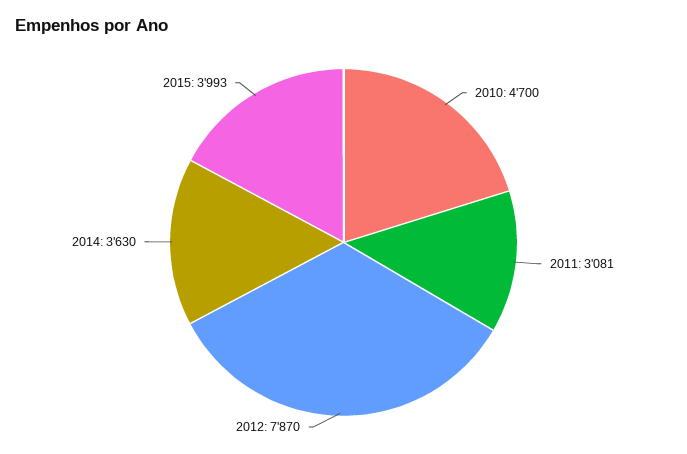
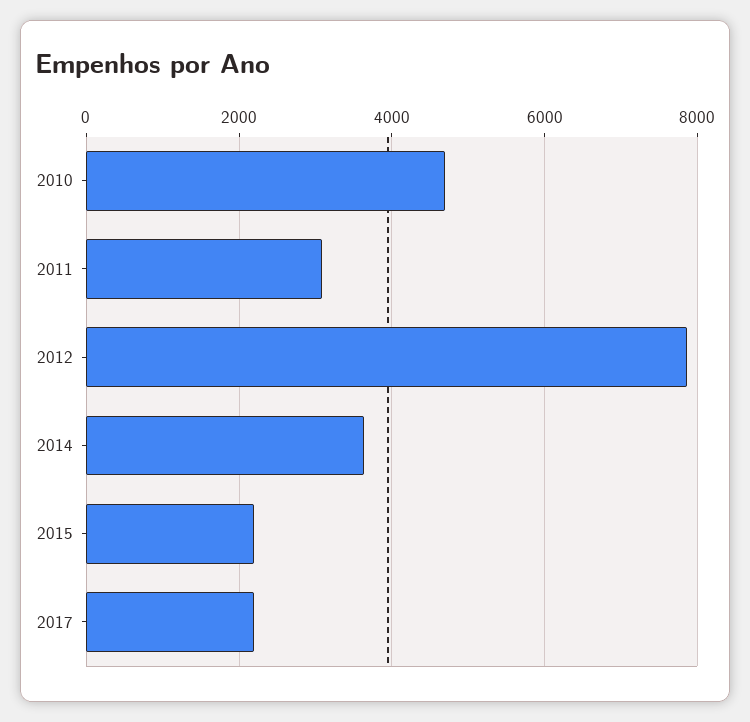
2015: 3993 -> 2200
2017: none -> 2200

